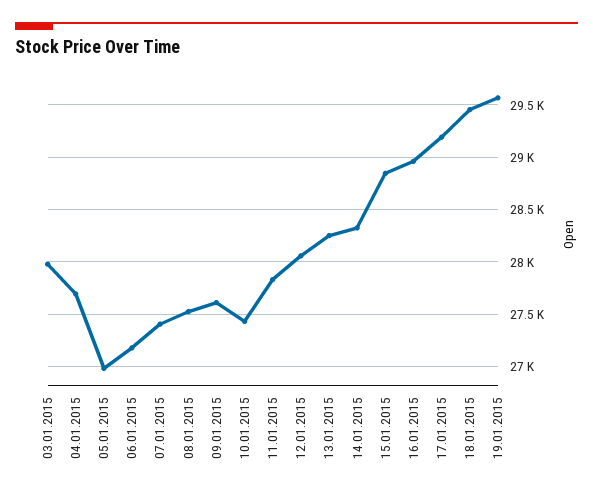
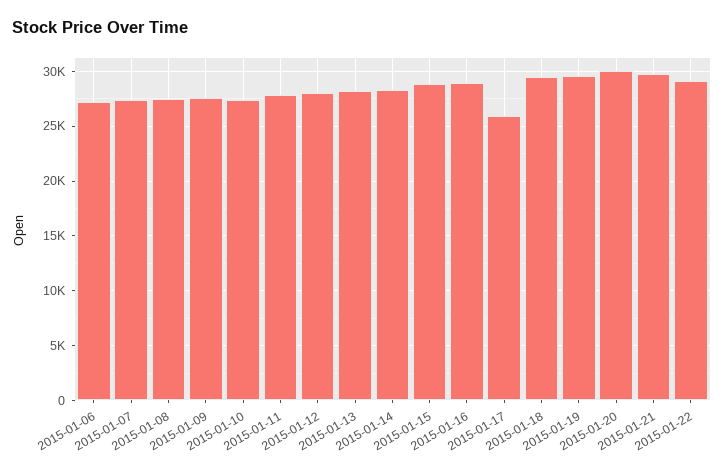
03.01.2015: 28000 -> none
04.01.2015: 27700 -> none
05.01.2015: 27000 -> none
17.01.2015: 29200 -> 26000
2015-01-20: none -> 30000
2015-01-21: none -> 30000
2015-01-22: none -> 29000

